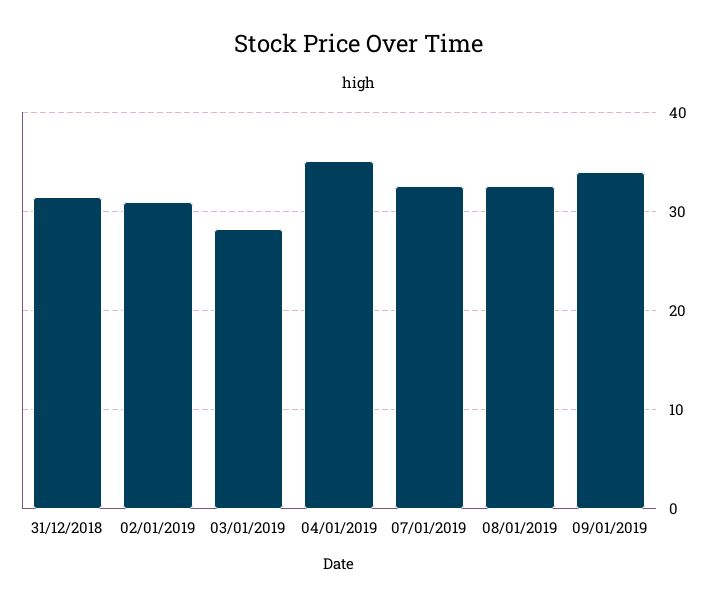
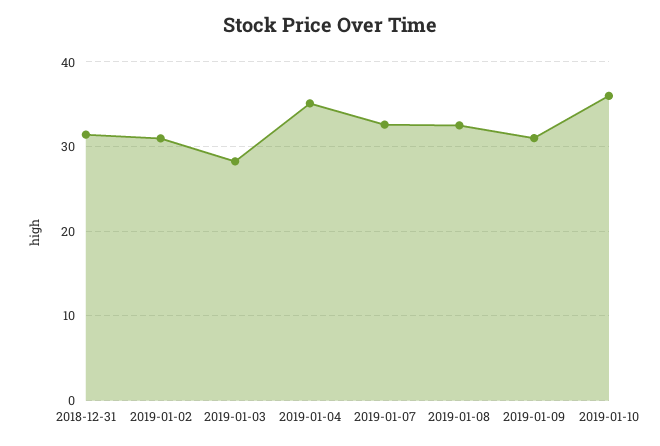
09/01/2019: 34 -> 31
2019-01-10: none -> 36

